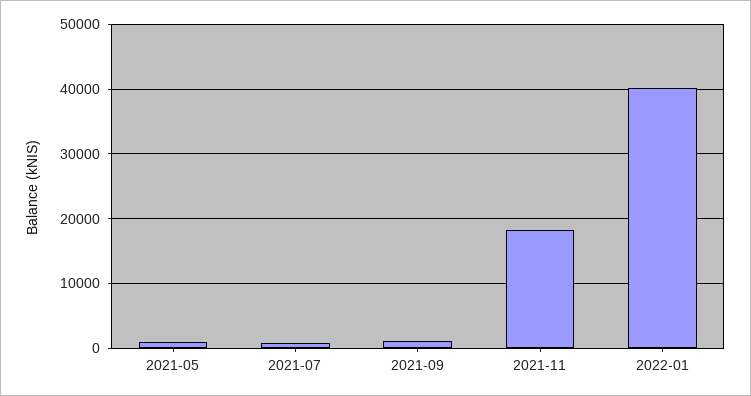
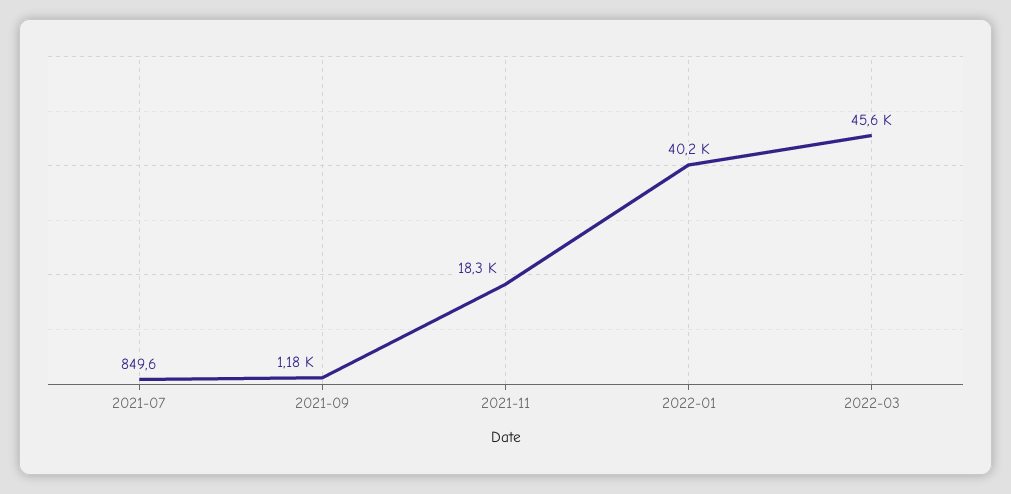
2021-05: 1000 -> none
2022-03: none -> 45600

